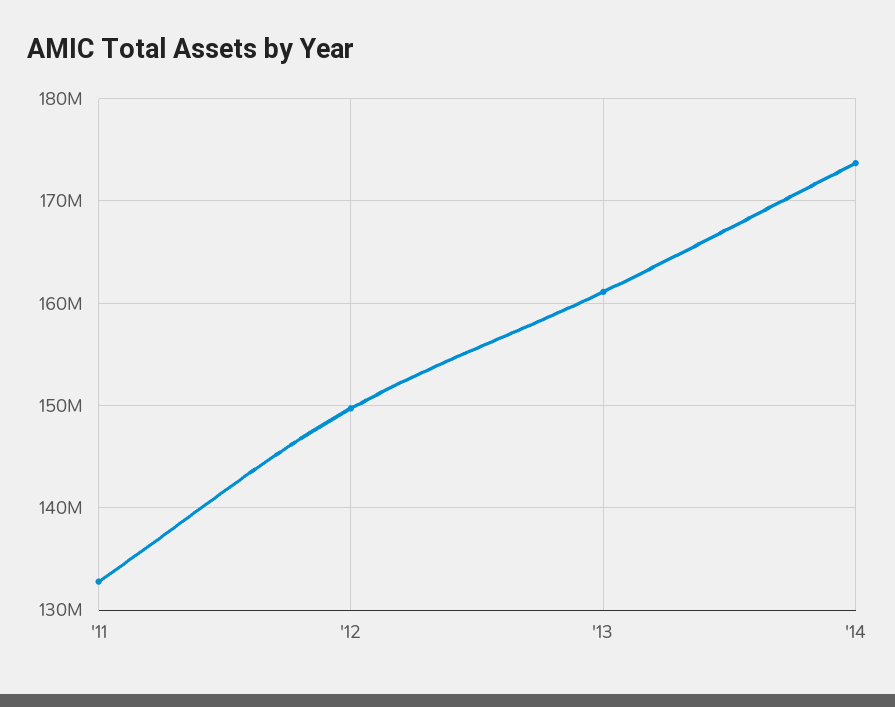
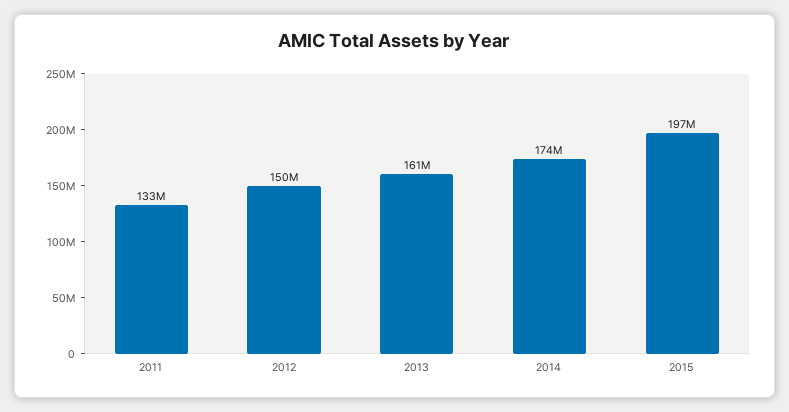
2015: none -> 197000000

